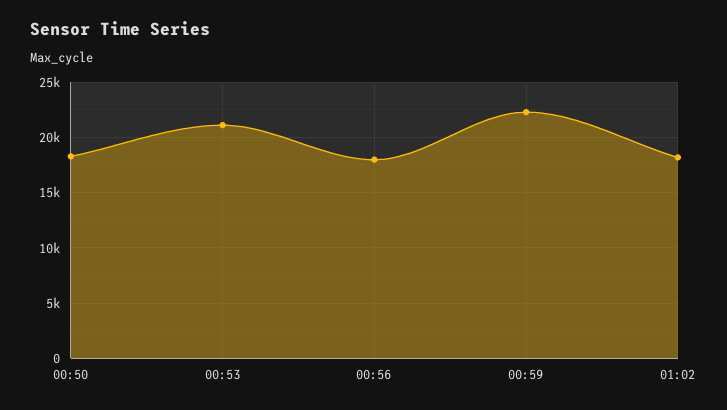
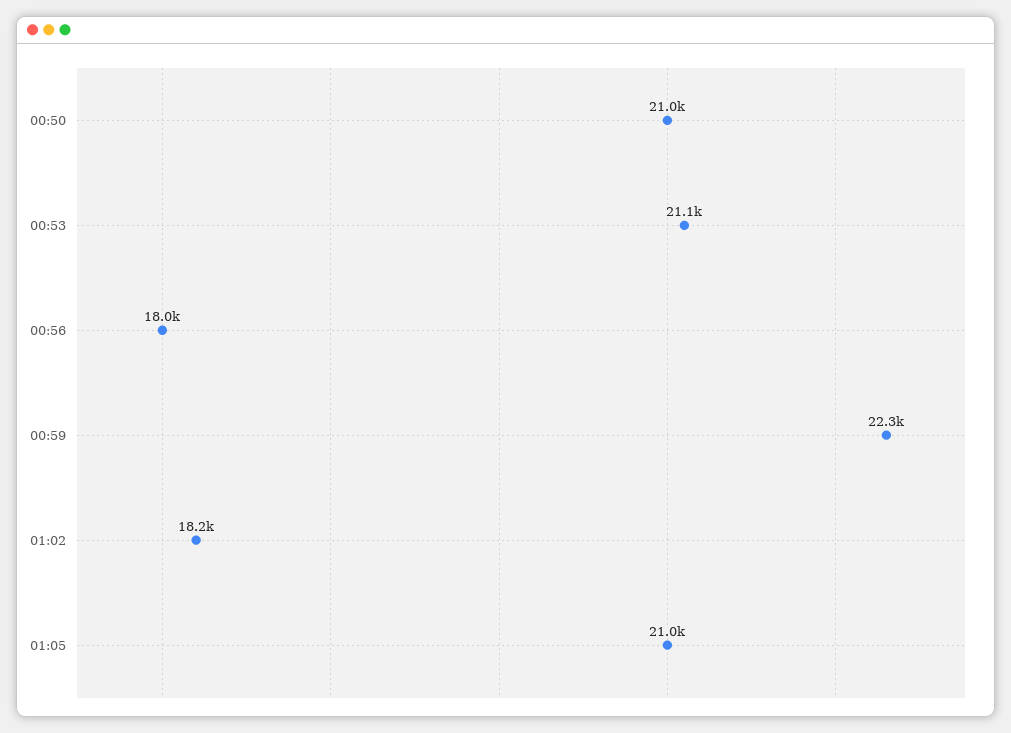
00:50: 18000 -> 21000
01:05: none -> 21000

